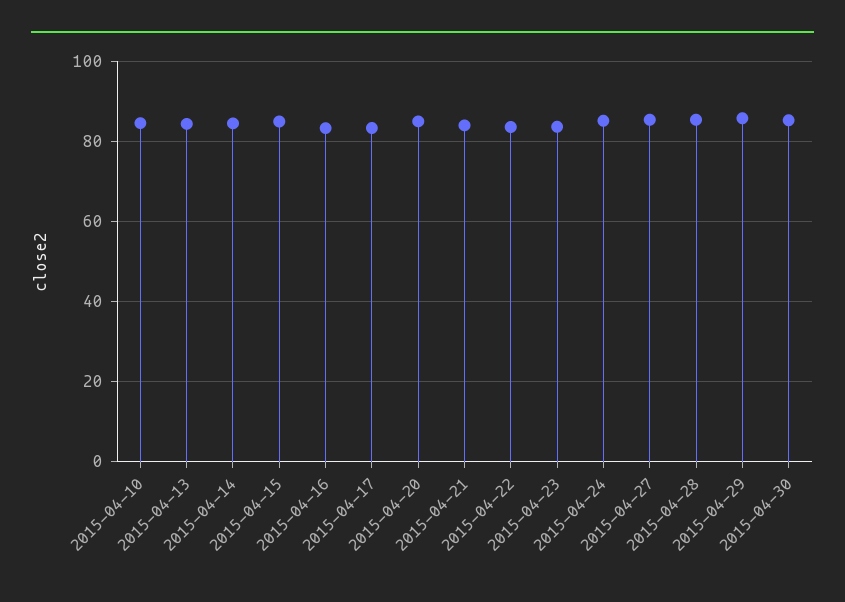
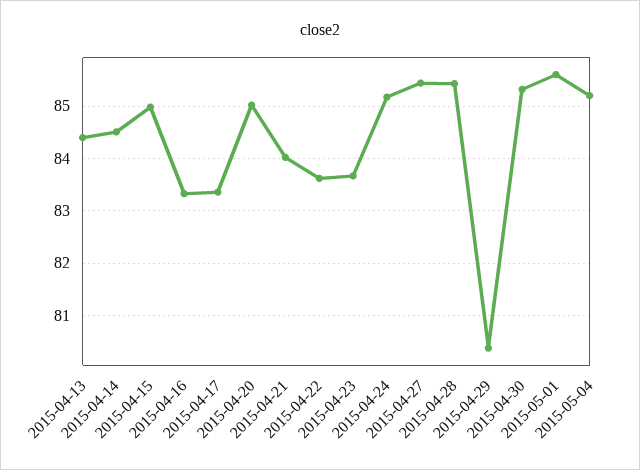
2015-04-10: 84 -> none
2015-04-29: 86 -> 80.4
2015-05-01: none -> 85.6
2015-05-04: none -> 85.2

